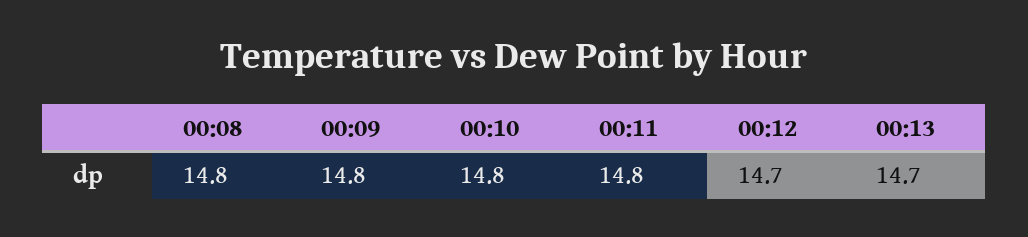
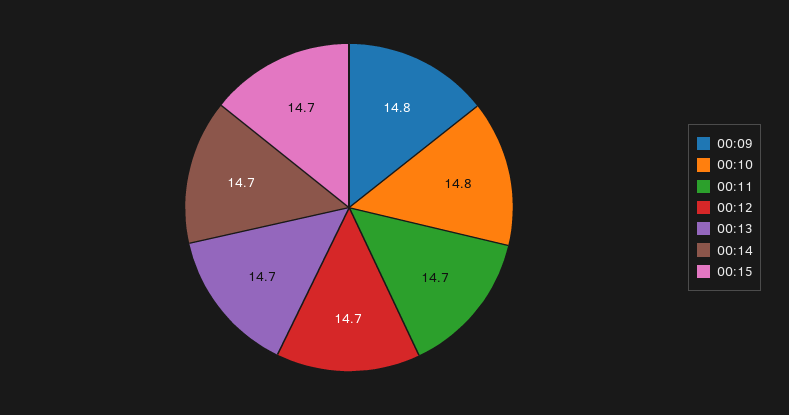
00:08: 14.8 -> none
00:11: 14.8 -> 14.7
00:14: none -> 14.7
00:15: none -> 14.7

